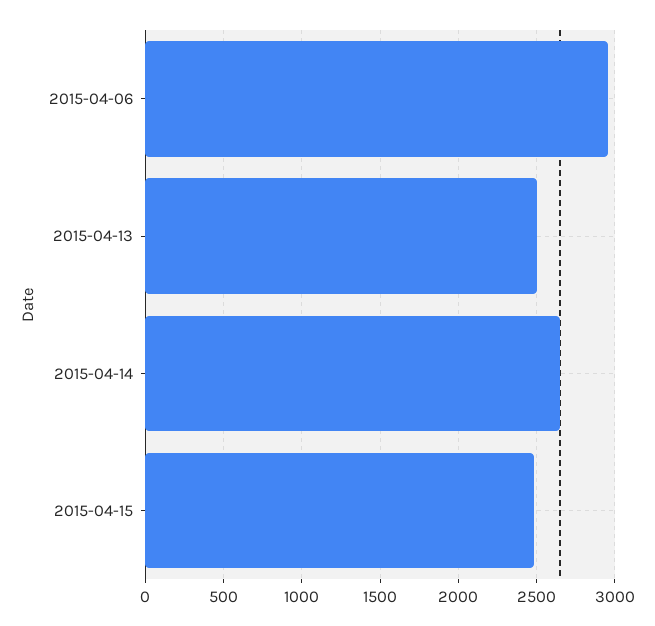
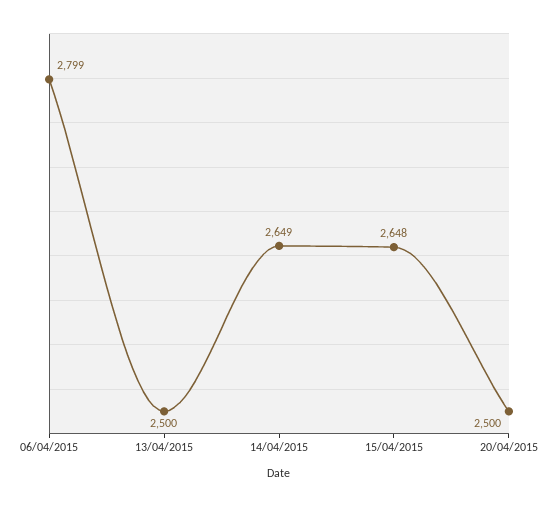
2015-04-06: 2950 -> 2799
2015-04-15: 2500 -> 2648
20/04/2015: none -> 2500

